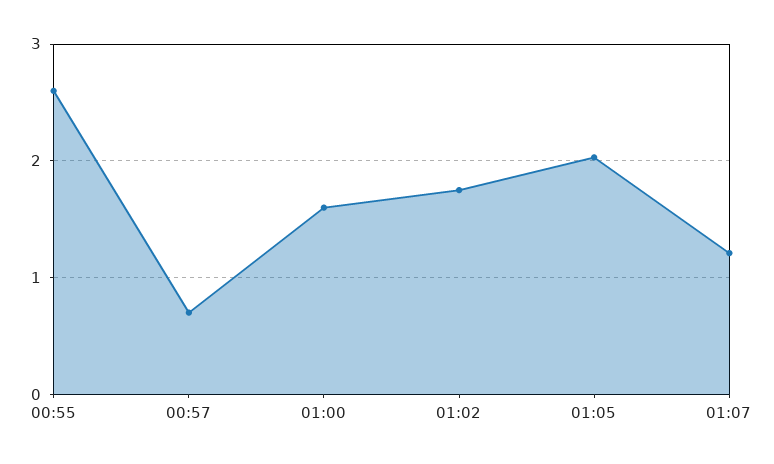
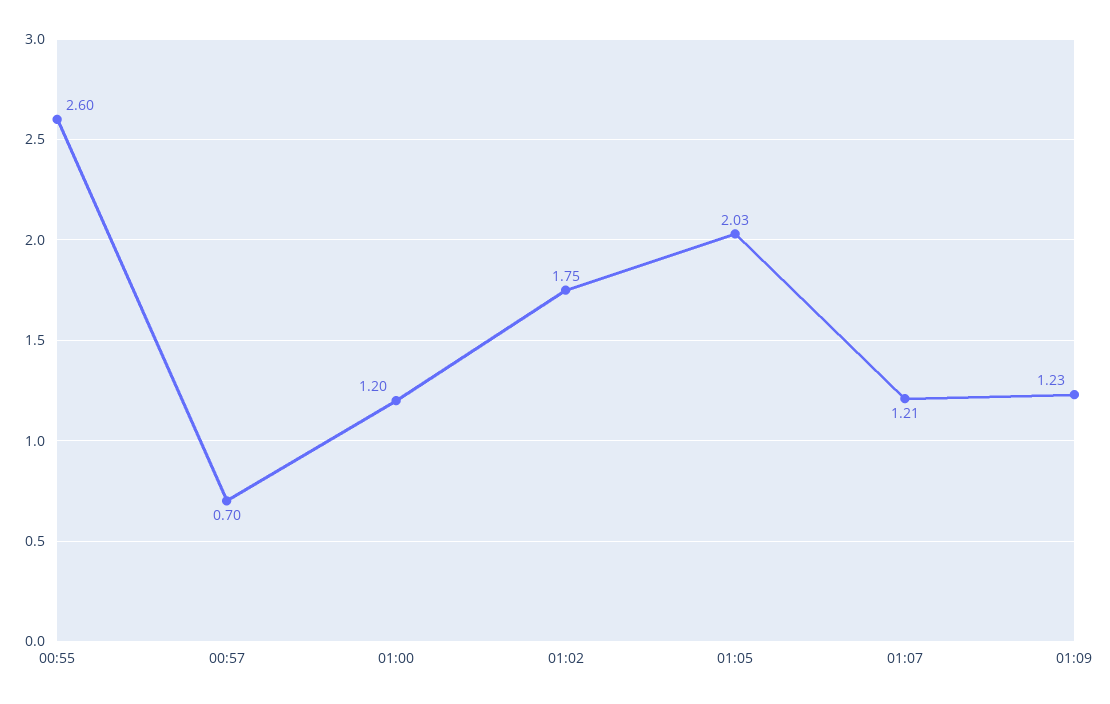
01:00: 1.6 -> 1.2
01:09: none -> 1.23

